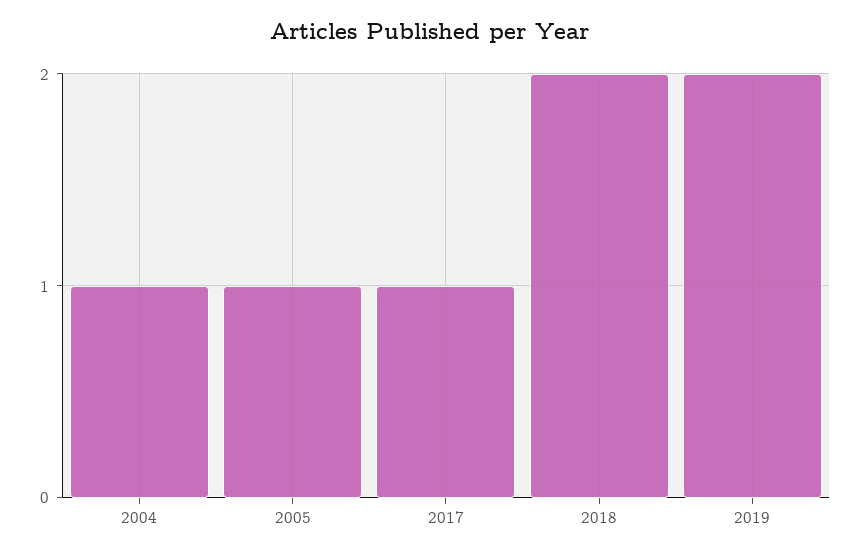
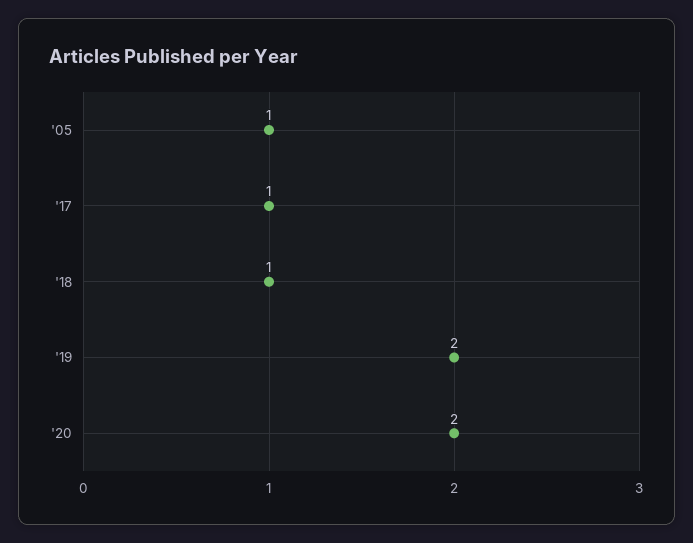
2004: 1 -> none
2018: 2 -> 1
'20: none -> 2

